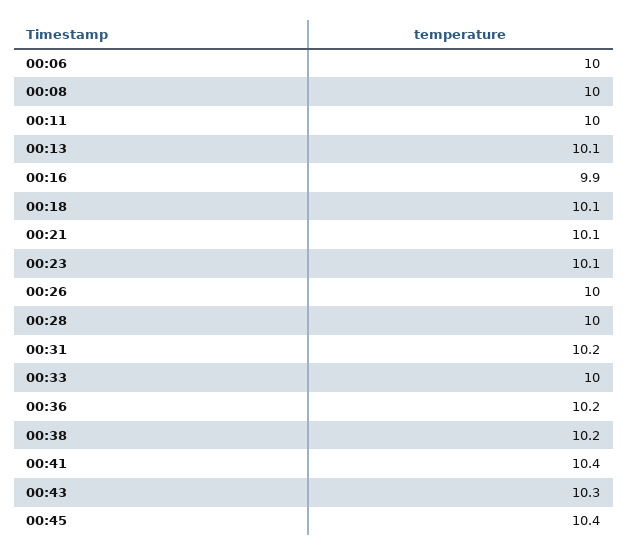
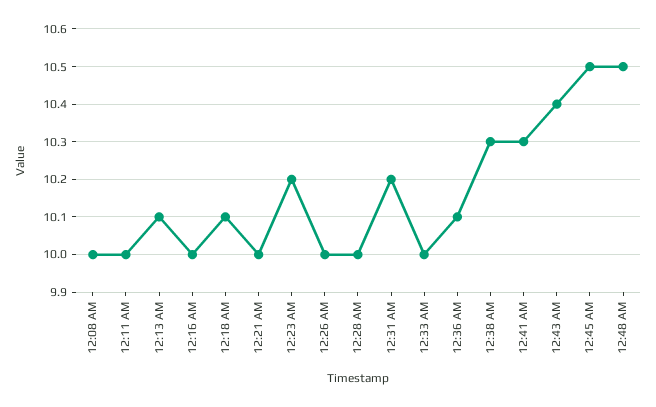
00:06: 10 -> none
00:16: 9.9 -> 10
00:21: 10.1 -> 10
00:23: 10.1 -> 10.2
00:36: 10.2 -> 10.1
00:38: 10.2 -> 10.3
00:41: 10.4 -> 10.3
00:43: 10.3 -> 10.4
00:45: 10.4 -> 10.5
12:48 AM: none -> 10.5

